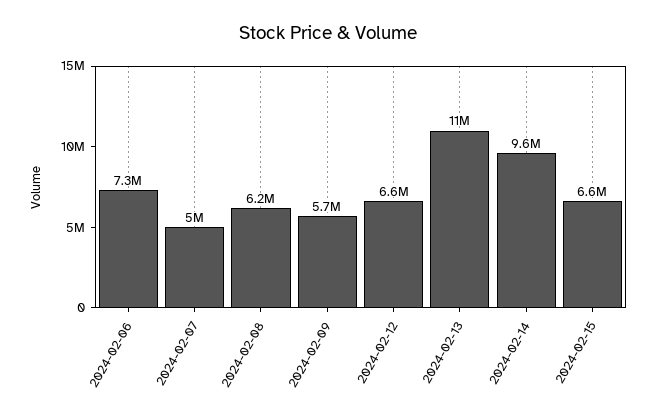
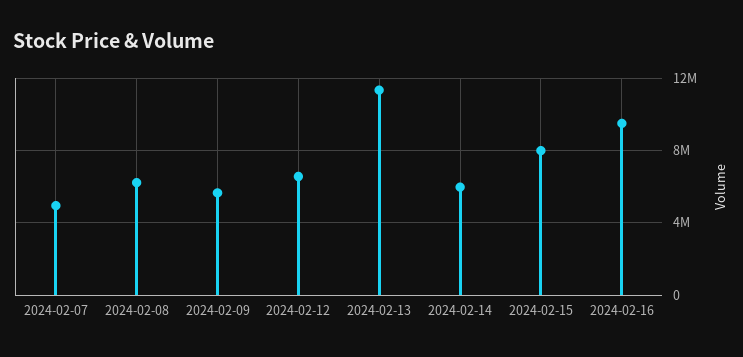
2024-02-06: 7300000 -> none
2024-02-14: 9600000 -> 6000000
2024-02-15: 6600000 -> 8000000
2024-02-16: none -> 9500000

